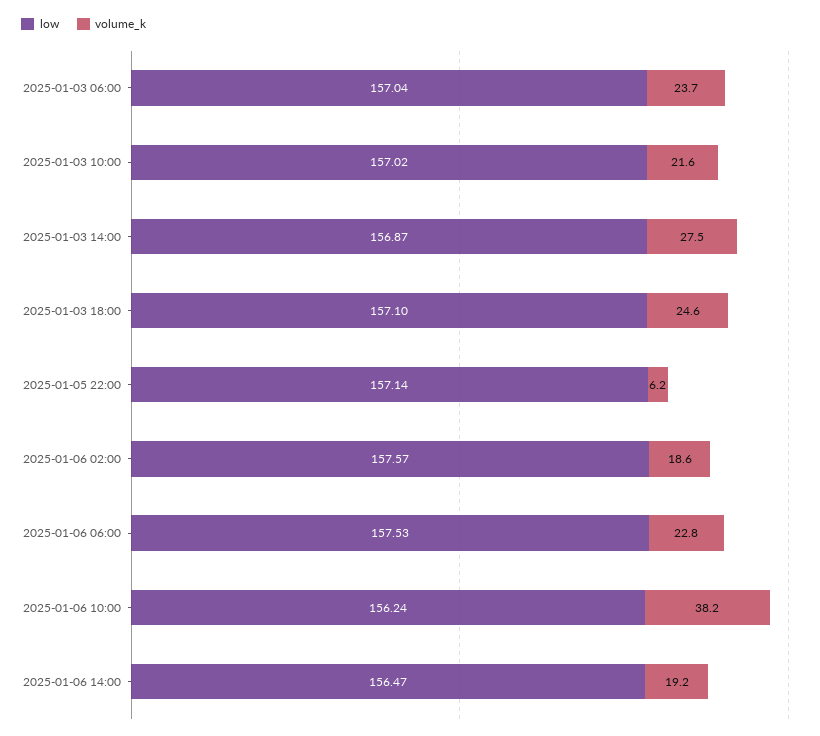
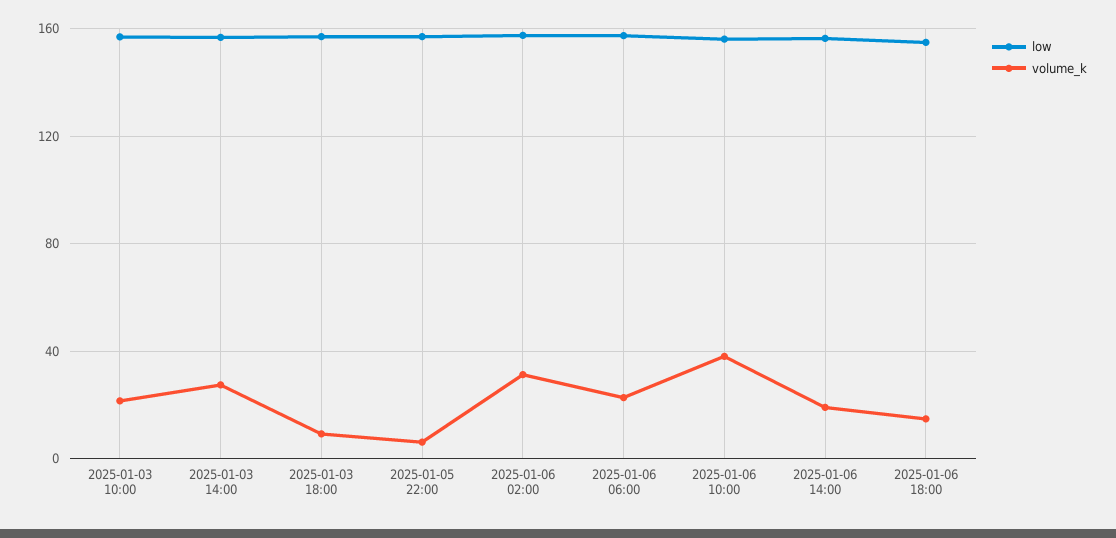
low, 2025-01-03 06:00: 157.04 -> none
volume_k, 2025-01-03 06:00: 23.7 -> none
volume_k, 2025-01-03 18:00: 24.6 -> 10
volume_k, 2025-01-06 02:00: 18.6 -> 30
low, 2025-01-06 18:00: none -> 155
volume_k, 2025-01-06 18:00: none -> 15

